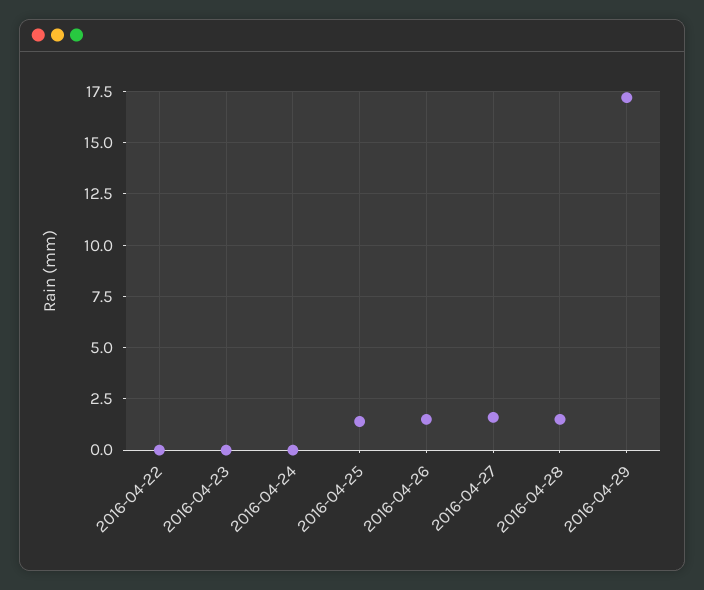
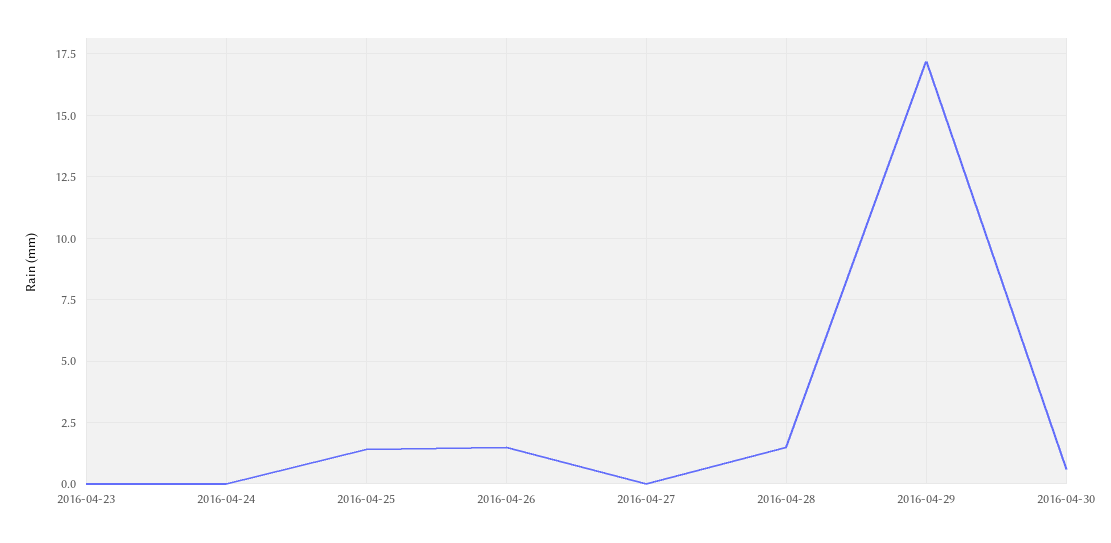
2016-04-22: 0 -> none
2016-04-27: 1.5 -> 0
2016-04-30: none -> 0.5

